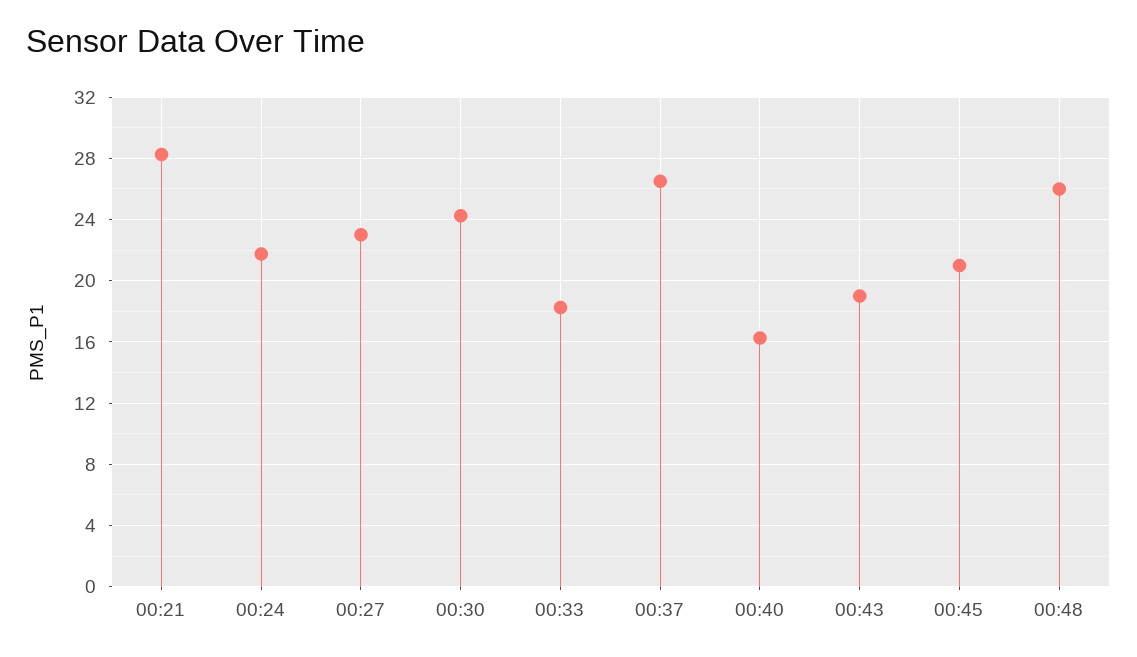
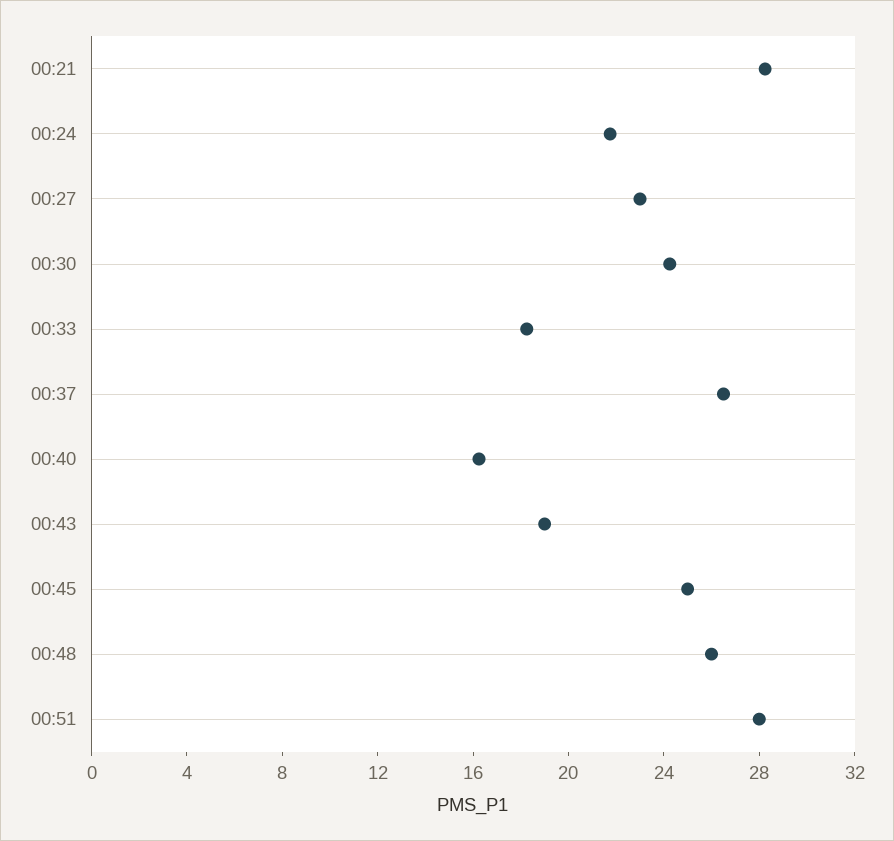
00:45: 21 -> 25
00:51: none -> 28

